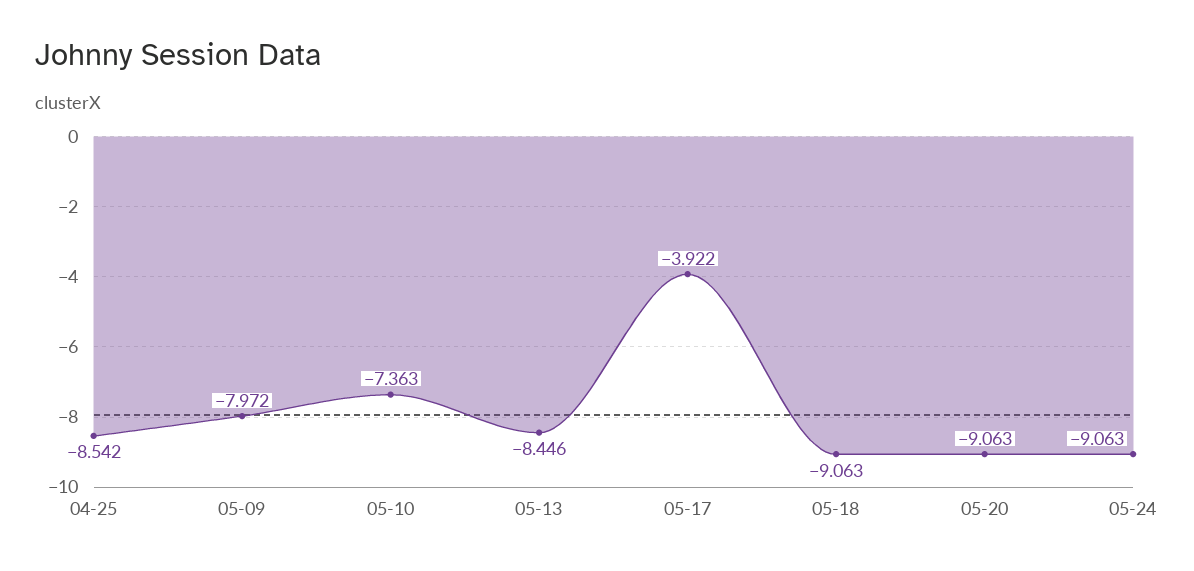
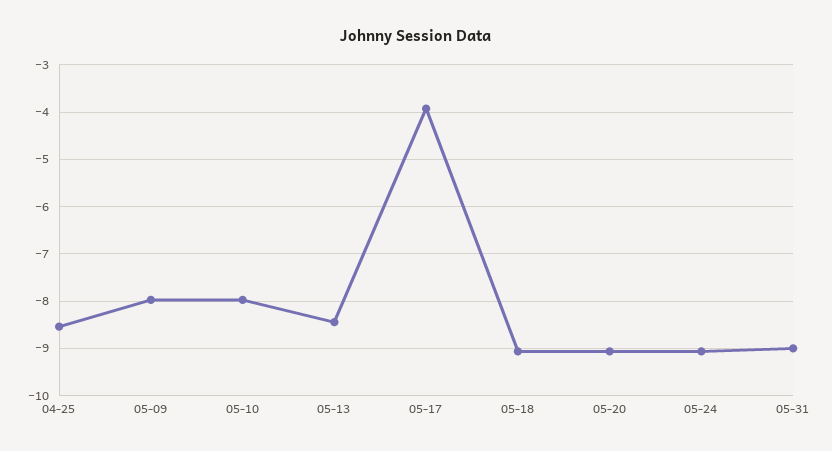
05-10: -7.363 -> -8
05-31: none -> -9

